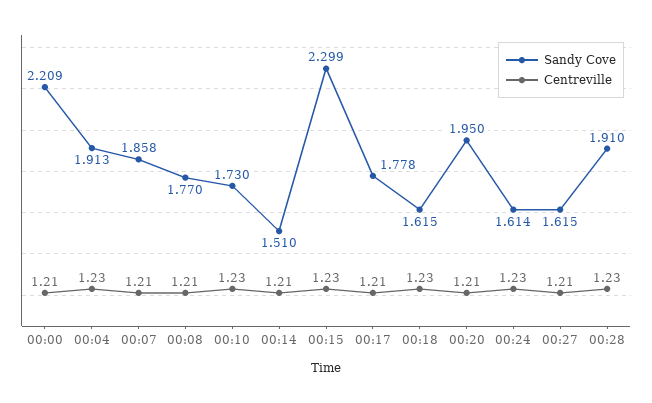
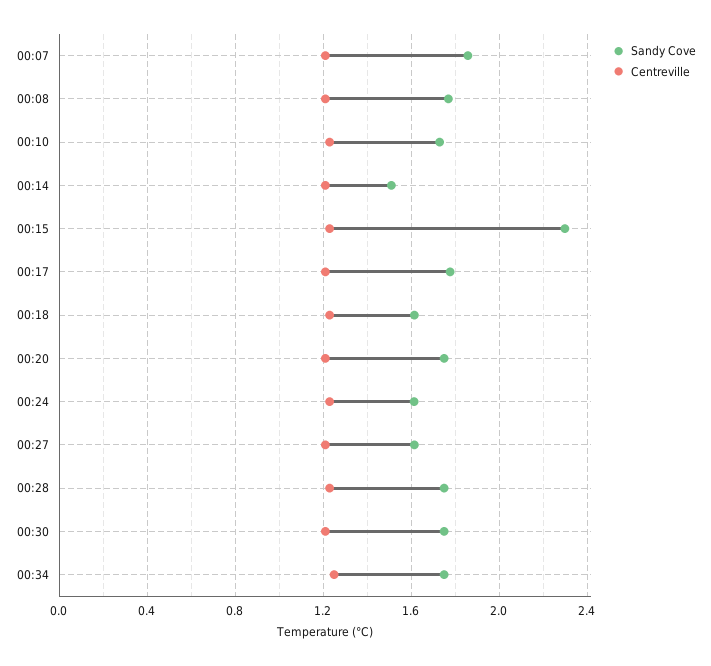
Sandy Cove, 00:00: 2.209 -> none
Centreville, 00:00: 1.21 -> none
Sandy Cove, 00:04: 1.913 -> none
Centreville, 00:04: 1.23 -> none
Sandy Cove, 00:20: 1.95 -> 1.75
Sandy Cove, 00:28: 1.91 -> 1.75
Sandy Cove, 00:30: none -> 1.75
Centreville, 00:30: none -> 1.2
Sandy Cove, 00:34: none -> 1.75
Centreville, 00:34: none -> 1.25

